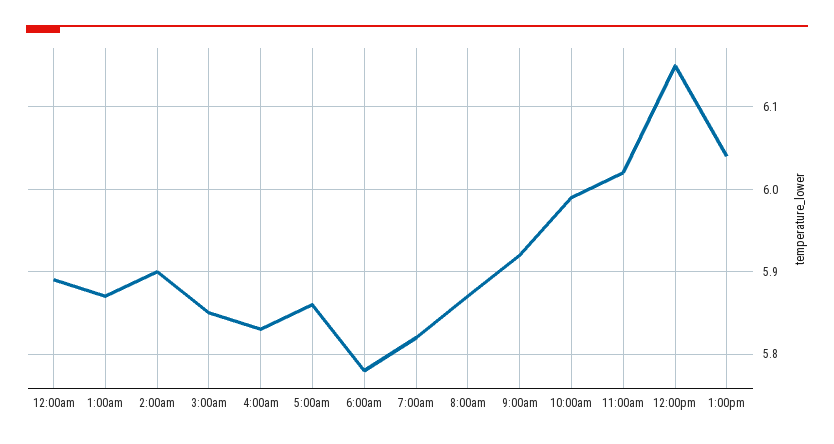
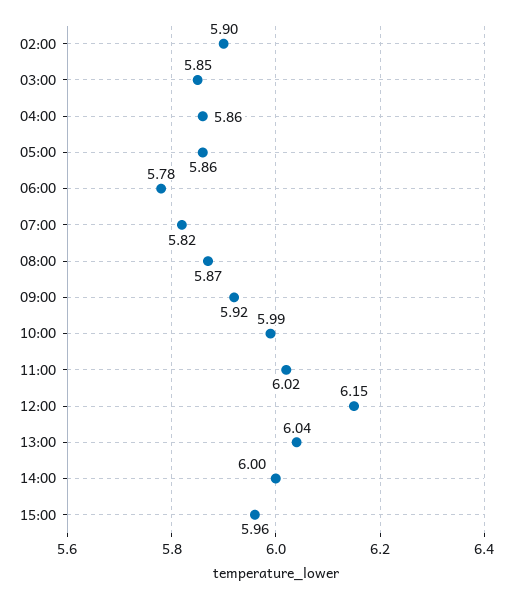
12:00am: 5.89 -> none
1:00am: 5.87 -> none
4:00am: 5.83 -> 5.86
14:00: none -> 6
15:00: none -> 5.96

